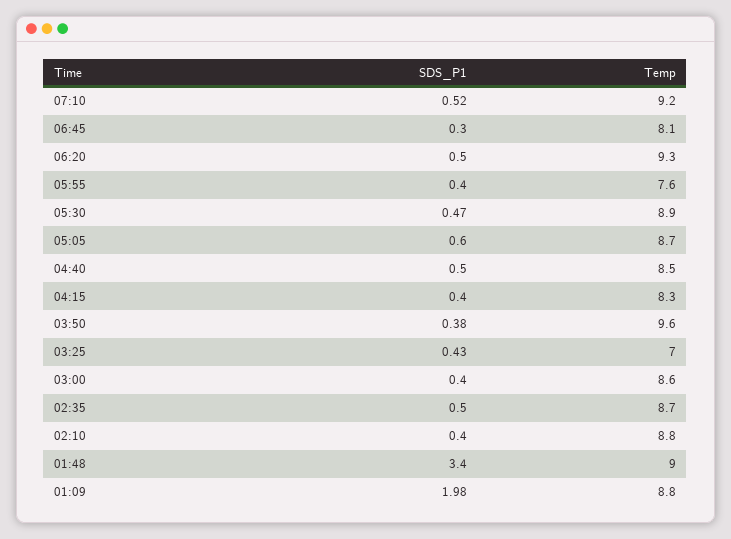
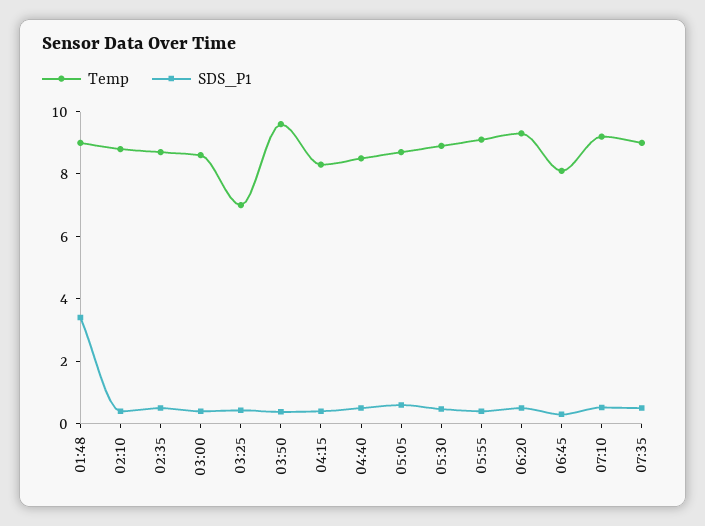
Temp, 05:55: 7.6 -> 9
SDS_P1, 01:09: 1.98 -> none
Temp, 01:09: 8.8 -> none
Temp, 07:35: none -> 9
SDS_P1, 07:35: none -> 0.5

